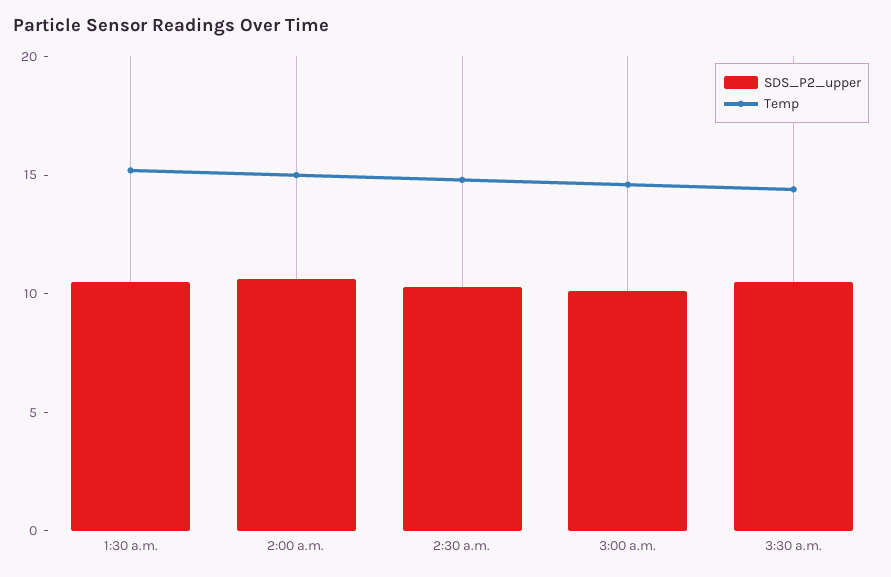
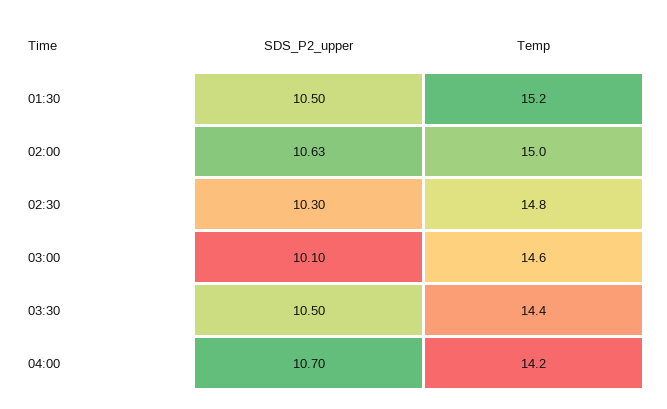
SDS_P2_upper, 04:00: none -> 10.7
Temp, 04:00: none -> 14.2

